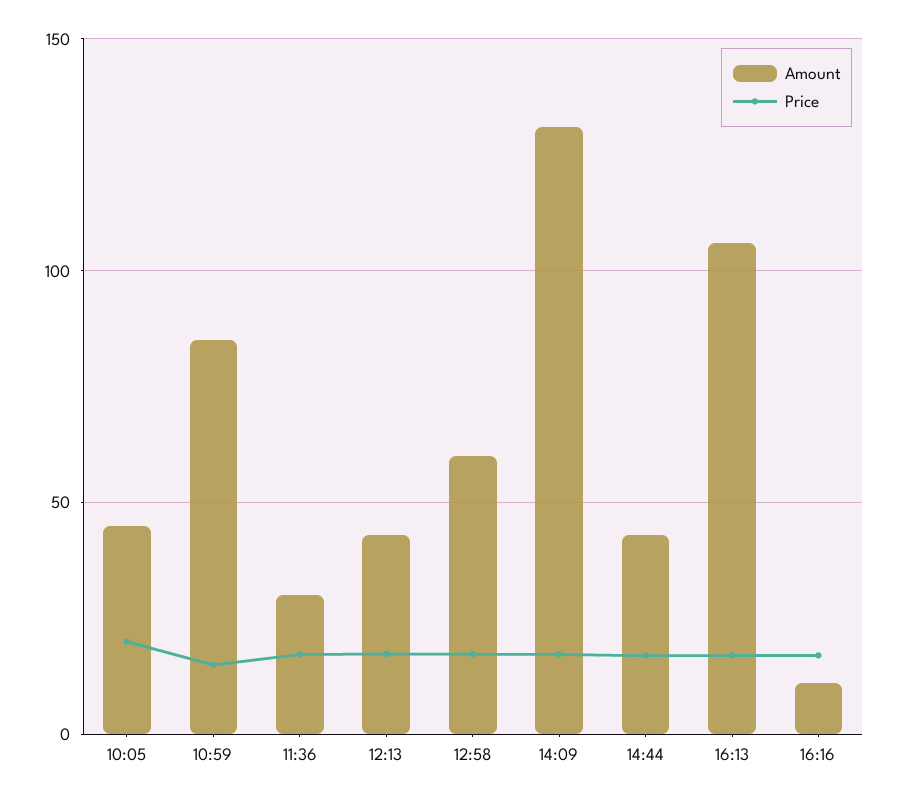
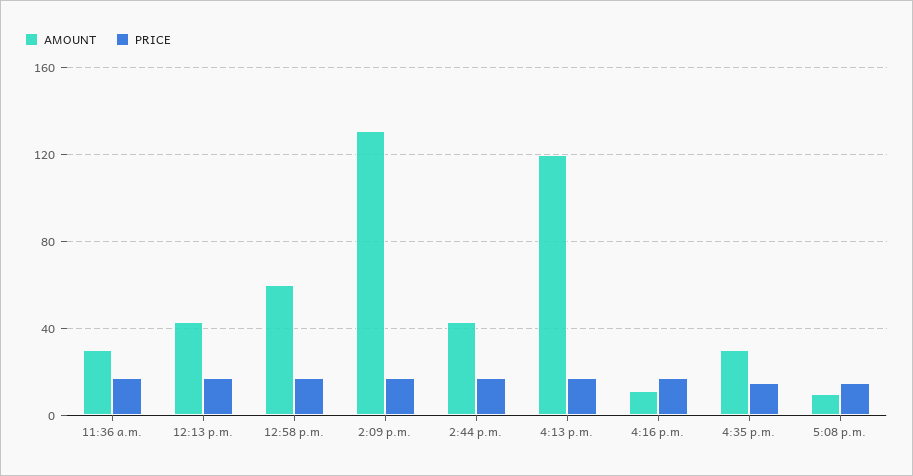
Amount, 10:05: 45 -> none
Price, 10:05: 20 -> none
Amount, 10:59: 85 -> none
Price, 10:59: 15 -> none
Amount, 16:13: 105 -> 120
Amount, 4:35 p.m.: none -> 30
Price, 4:35 p.m.: none -> 15
Amount, 5:08 p.m.: none -> 10
Price, 5:08 p.m.: none -> 15

